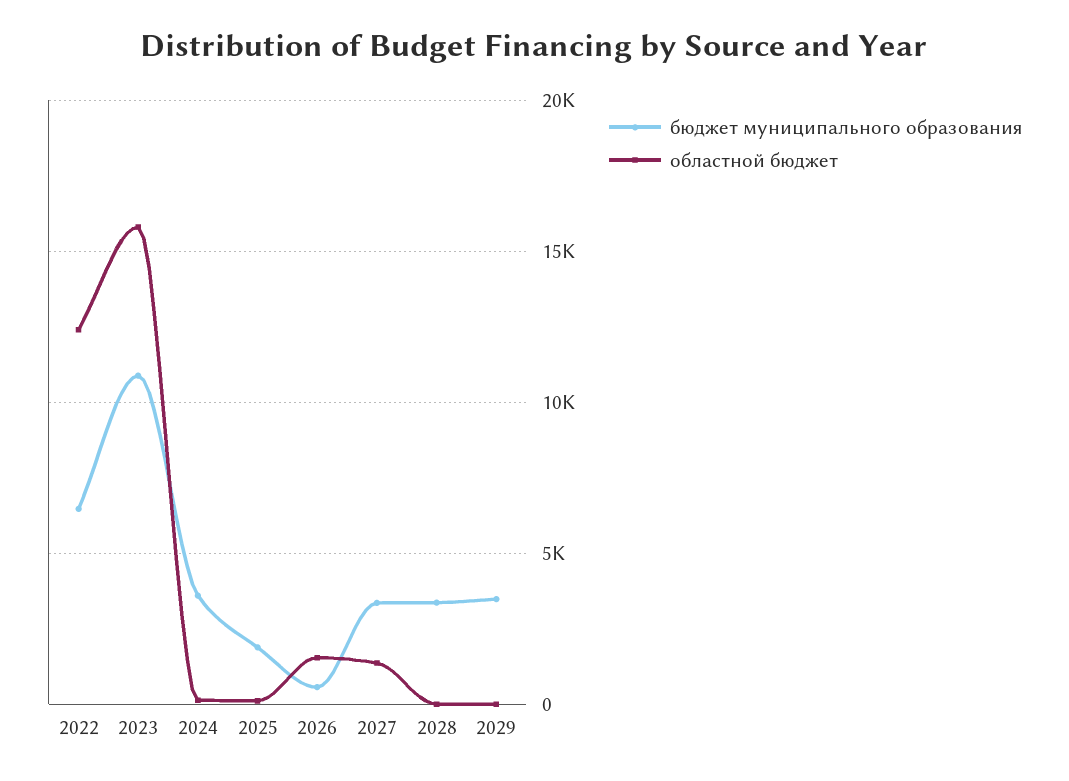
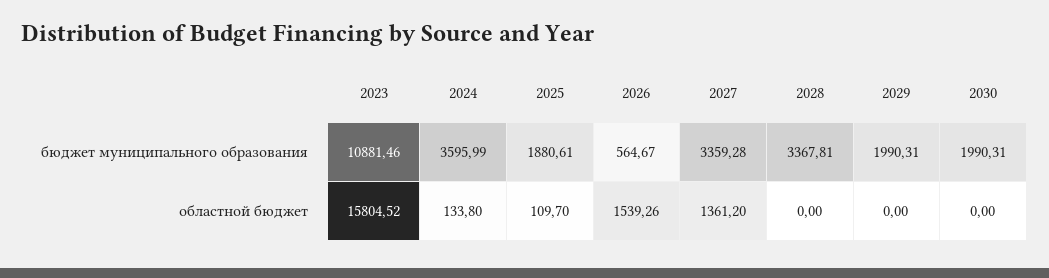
бюджет муниципального образования, 2022: 6500 -> none
областной бюджет, 2022: 12500 -> none
бюджет муниципального образования, 2029: 3500 -> 1990.31
бюджет муниципального образования, 2030: none -> 1990.31
областной бюджет, 2030: none -> 0

